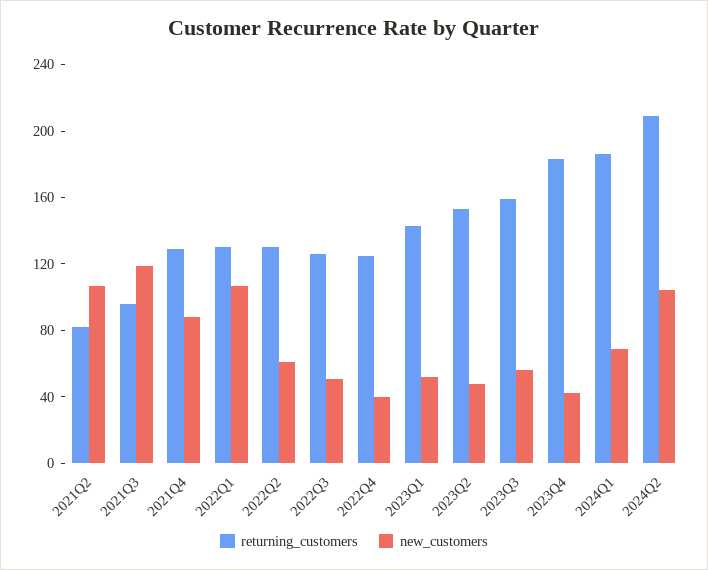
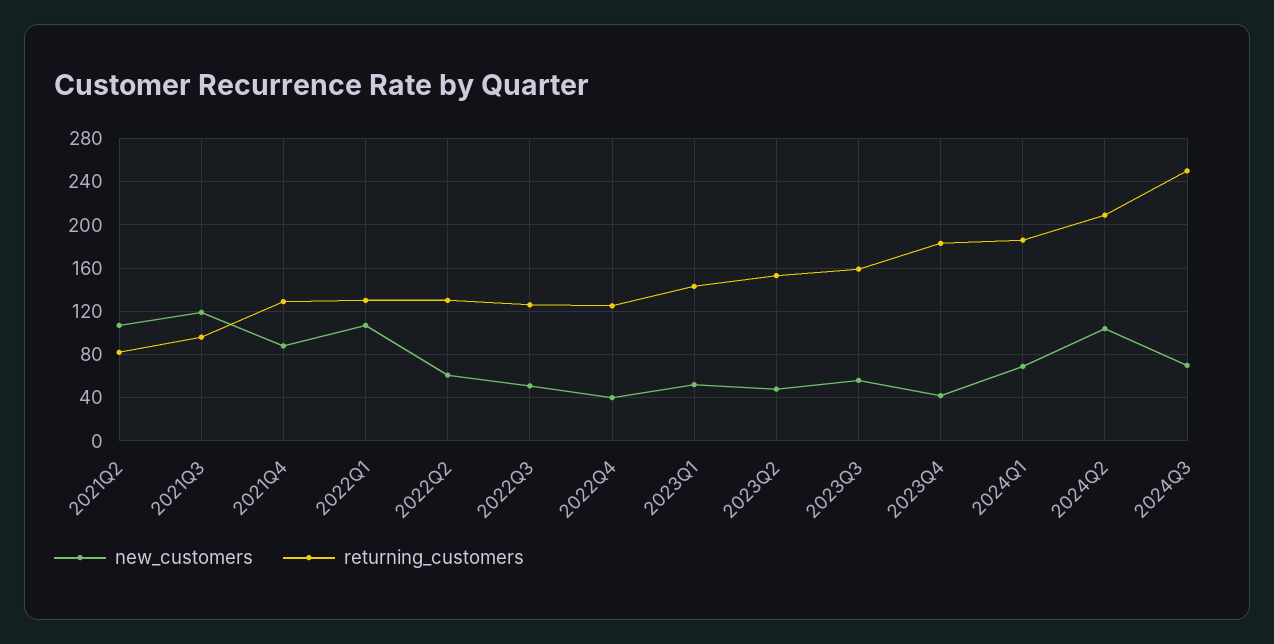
new_customers, 2024Q3: none -> 70
returning_customers, 2024Q3: none -> 250

